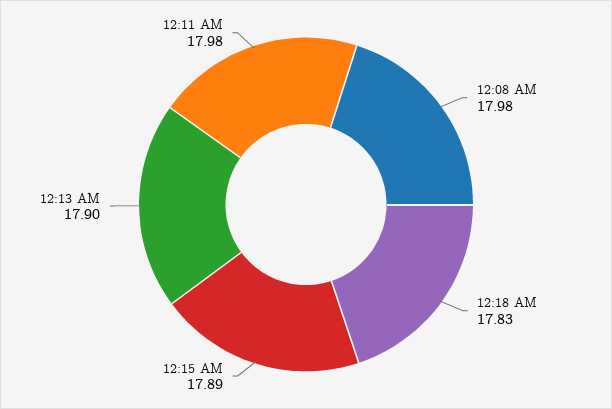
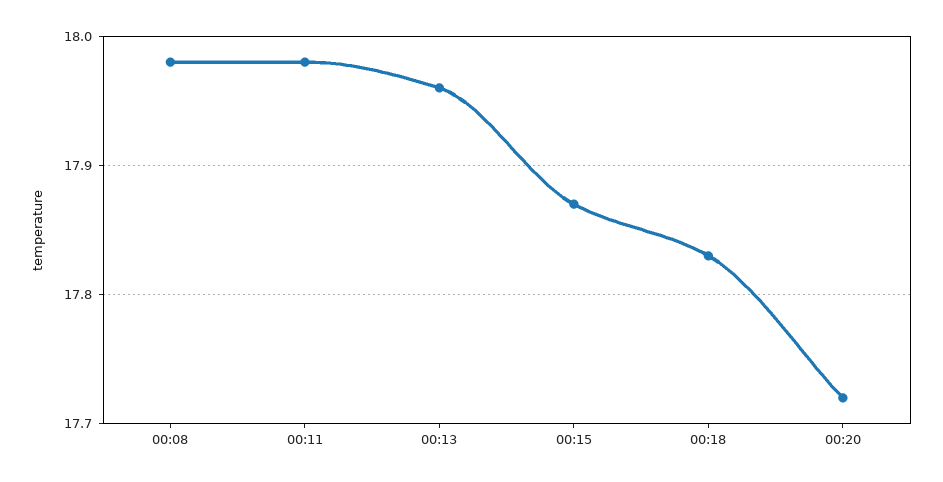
12:15 AM: 17.89 -> 17.87
12:13 AM: 17.9 -> 17.96
00:20: none -> 17.72

